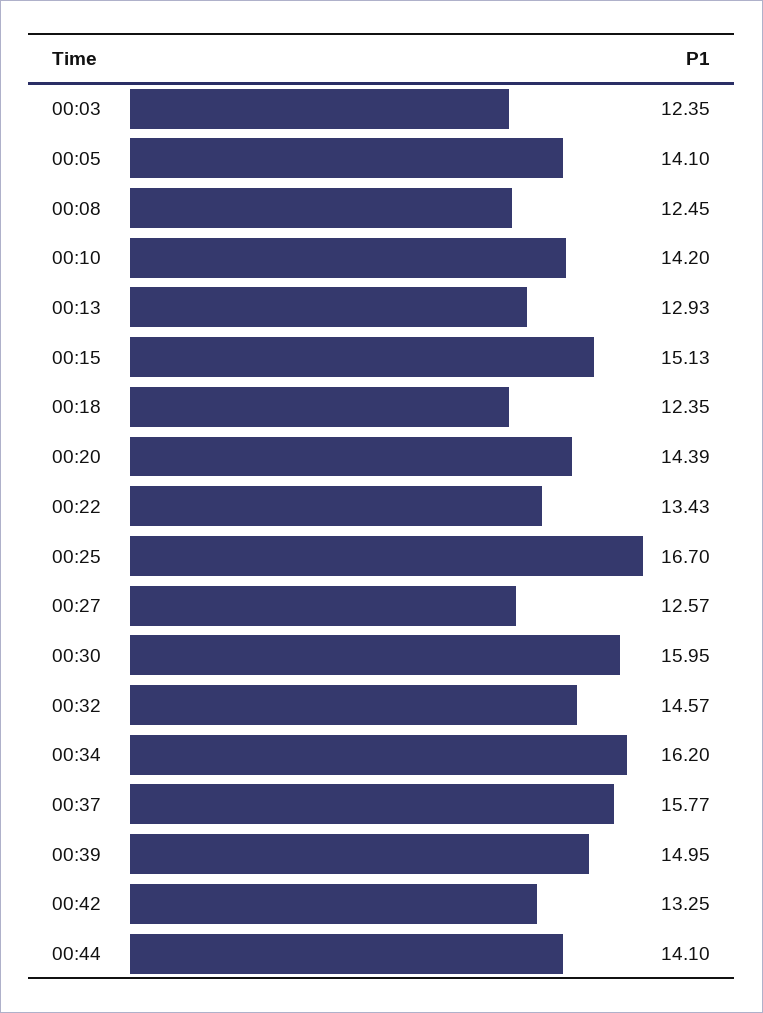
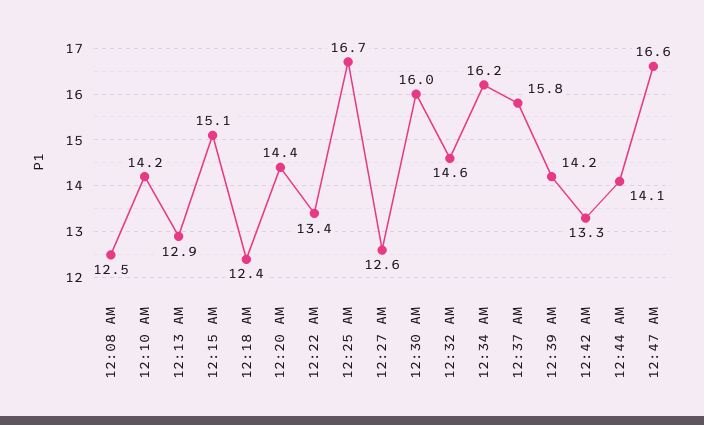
00:03: 12.35 -> none
00:05: 14.1 -> none
00:39: 14.95 -> 14.2
12:47 AM: none -> 16.6

